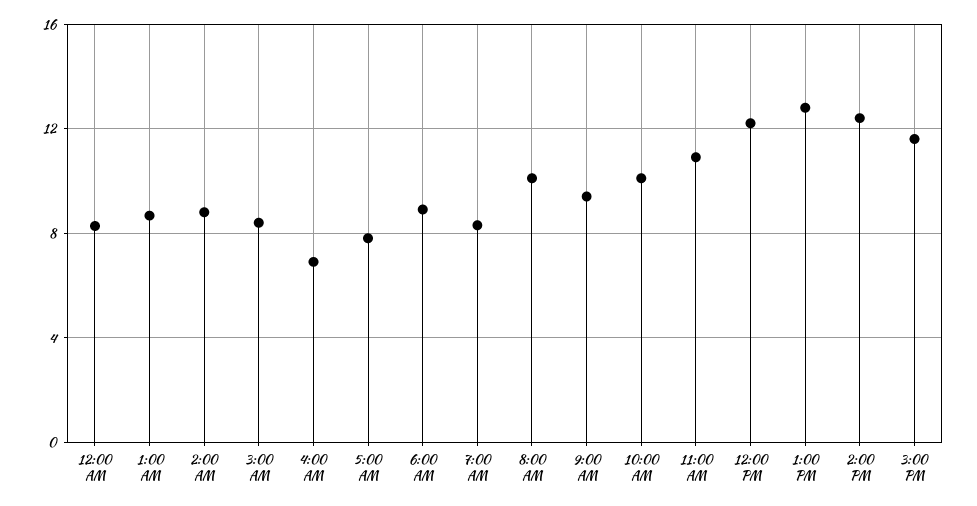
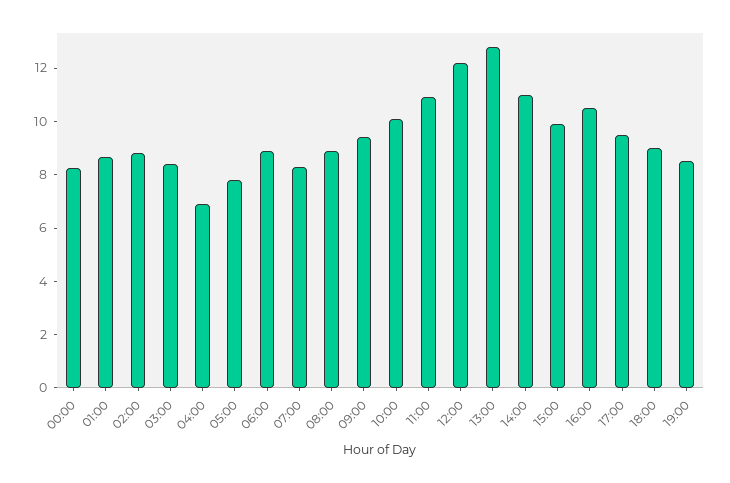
8:00 AM: 10 -> 9
2:00 PM: 12.5 -> 11
3:00 PM: 11.5 -> 10
16:00: none -> 10.5
17:00: none -> 9.5
18:00: none -> 9
19:00: none -> 8.5

